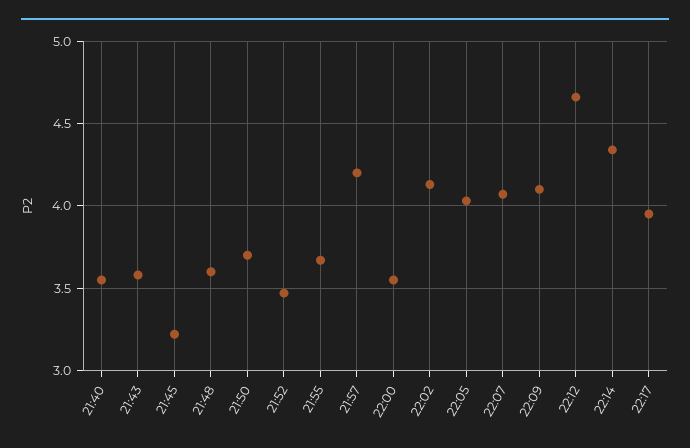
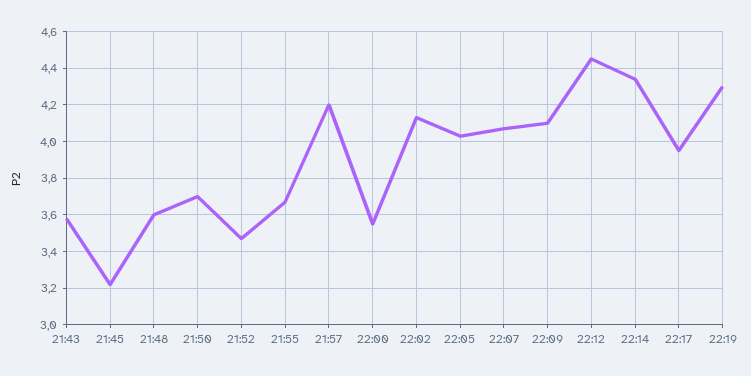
21:40: 3.55 -> none
22:12: 4.65 -> 4.45
22:19: none -> 4.3

